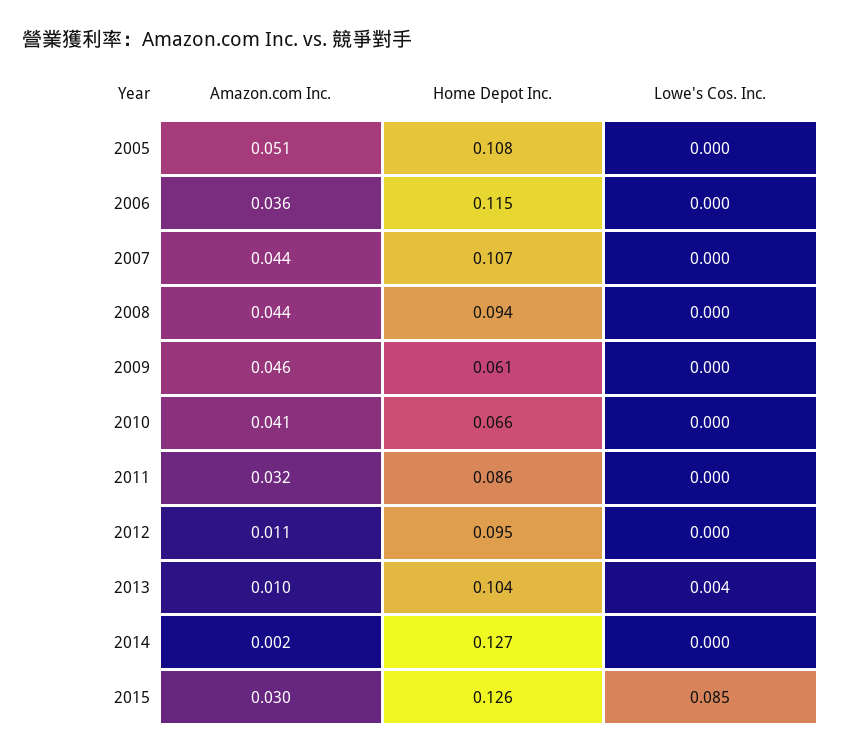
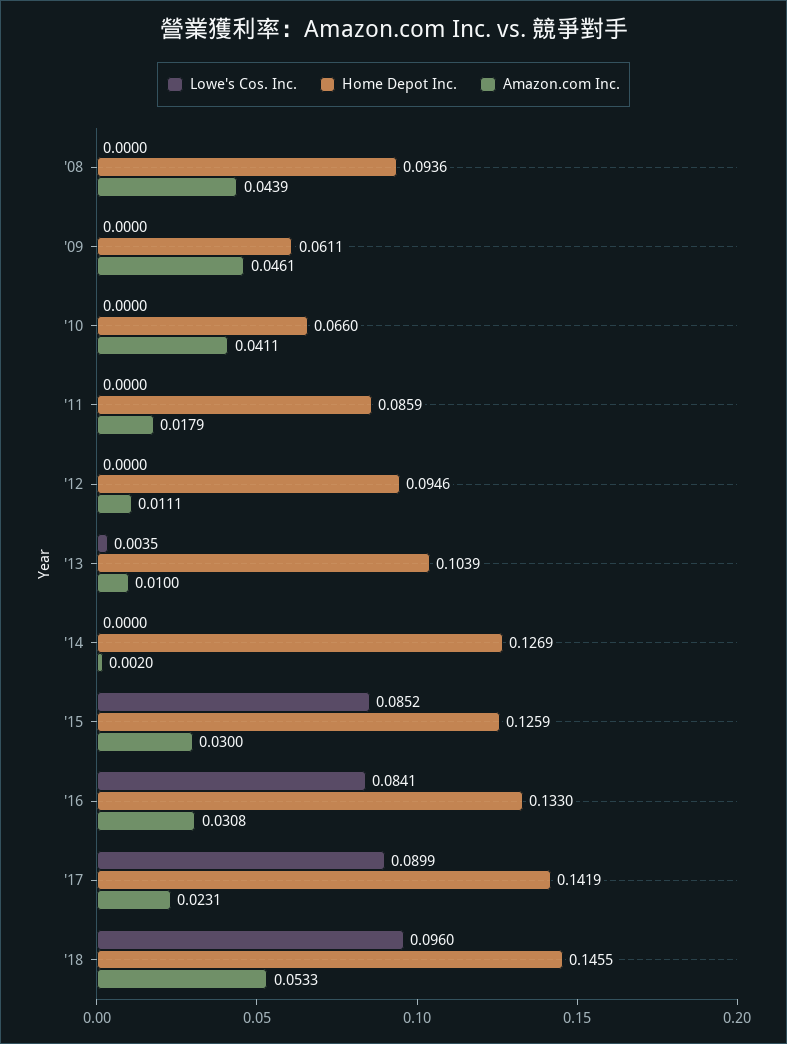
Amazon.com Inc., 2005: 0.051 -> none
Home Depot Inc., 2005: 0.108 -> none
Lowe's Cos. Inc., 2005: 0 -> none
Amazon.com Inc., 2006: 0.036 -> none
Home Depot Inc., 2006: 0.115 -> none
Lowe's Cos. Inc., 2006: 0 -> none
Amazon.com Inc., 2007: 0.044 -> none
Home Depot Inc., 2007: 0.107 -> none
Lowe's Cos. Inc., 2007: 0 -> none
Amazon.com Inc., 2011: 0.032 -> 0.0179
Lowe's Cos. Inc., '16: none -> 0.0841
Home Depot Inc., '16: none -> 0.133
Amazon.com Inc., '16: none -> 0.0308
Lowe's Cos. Inc., '17: none -> 0.0899
Home Depot Inc., '17: none -> 0.1419
Amazon.com Inc., '17: none -> 0.0231
Lowe's Cos. Inc., '18: none -> 0.096
Home Depot Inc., '18: none -> 0.1455
Amazon.com Inc., '18: none -> 0.0533

